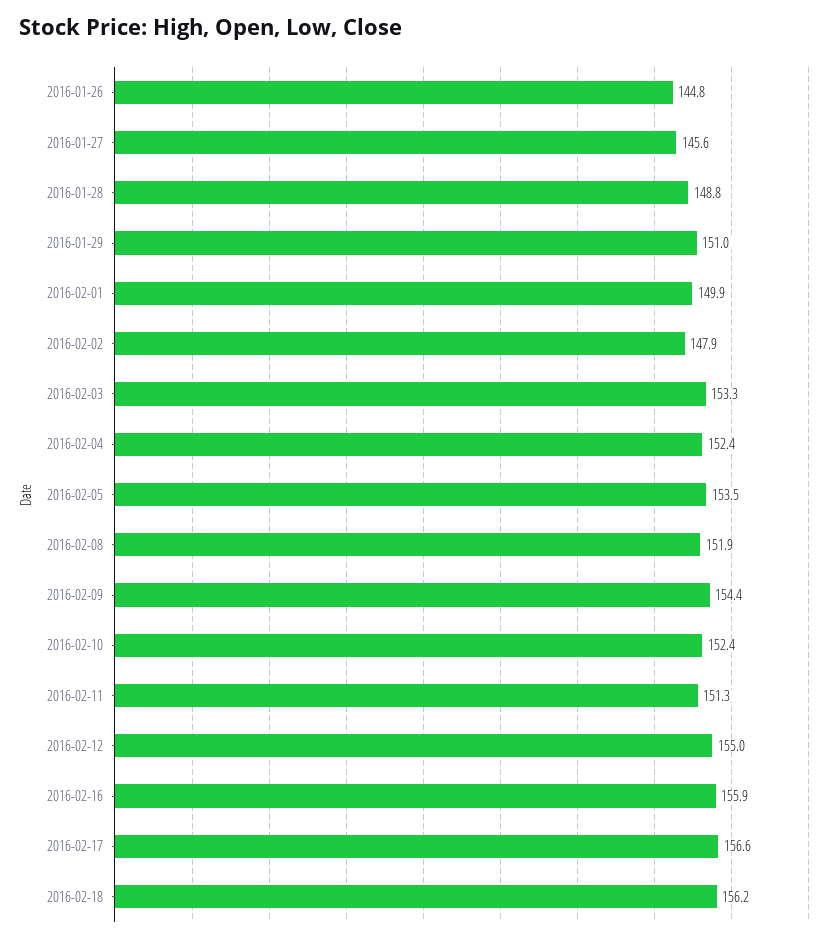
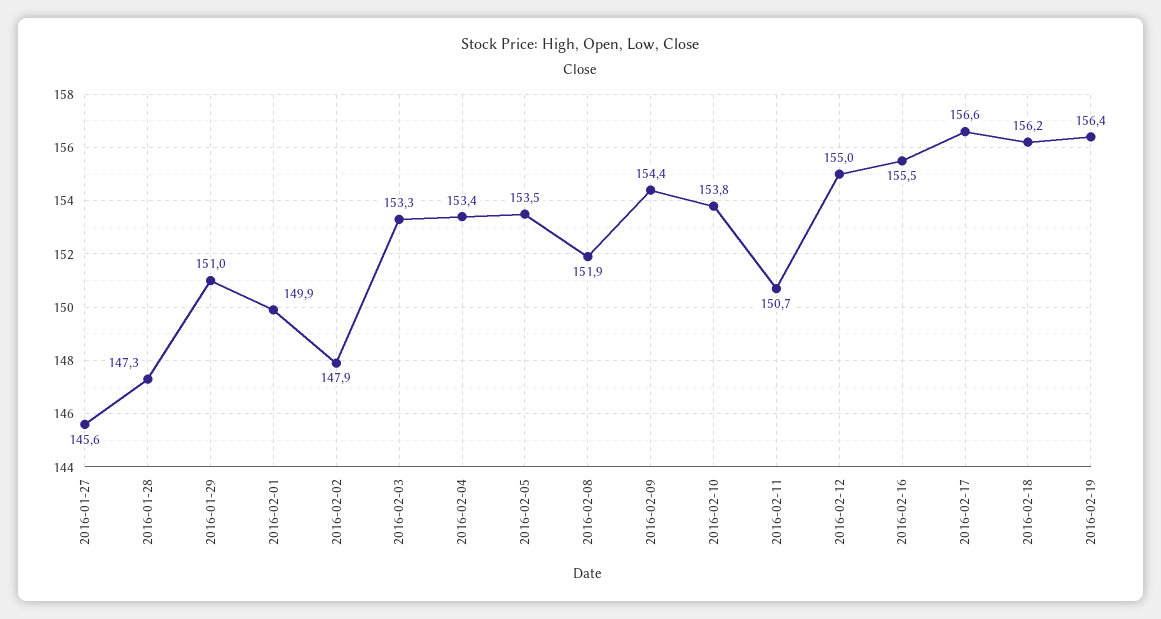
2016-01-26: 144.8 -> none
2016-01-28: 148.8 -> 147.3
2016-02-04: 152.4 -> 153.4
2016-02-10: 152.4 -> 153.8
2016-02-11: 151.3 -> 150.7
2016-02-16: 155.9 -> 155.5
2016-02-19: none -> 156.4

